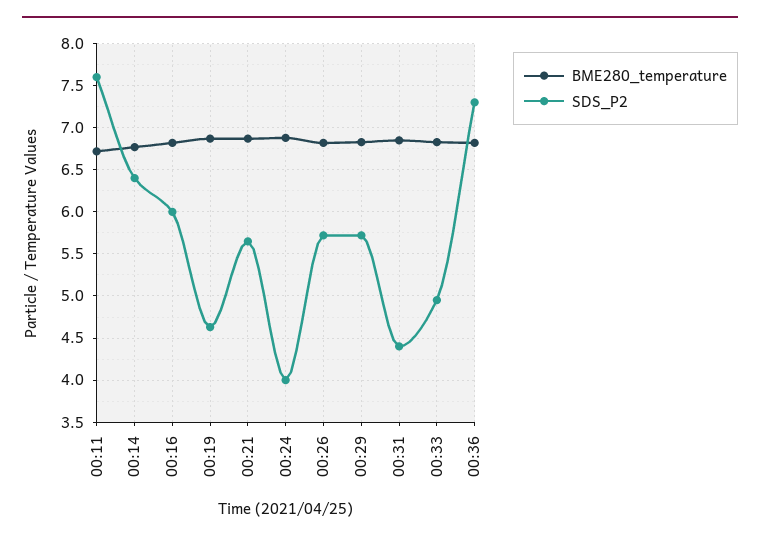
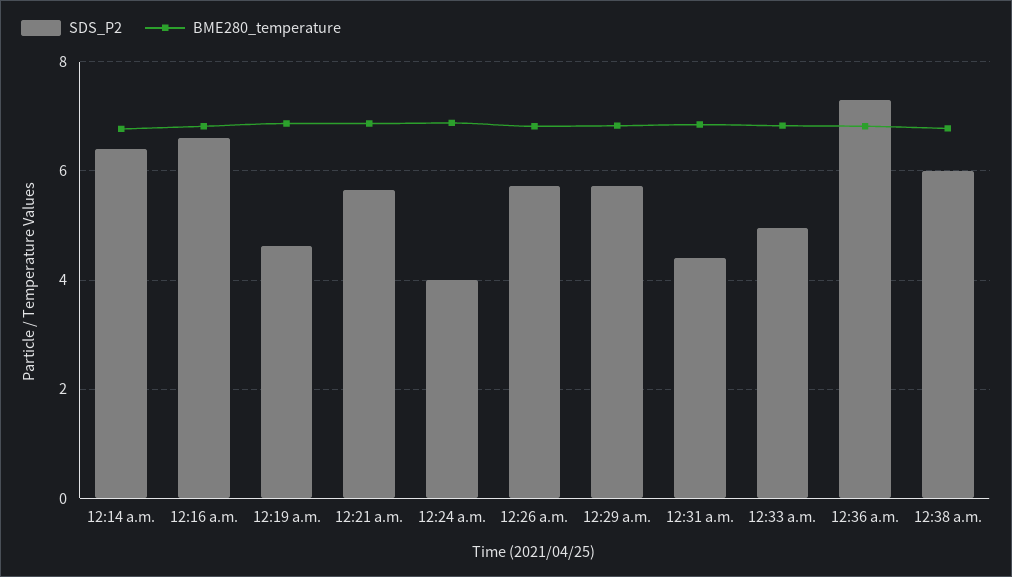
BME280_temperature, 00:11: 6.7 -> none
SDS_P2, 00:11: 7.6 -> none
SDS_P2, 00:16: 6 -> 6.6
SDS_P2, 12:38 a.m.: none -> 6
BME280_temperature, 12:38 a.m.: none -> 6.8

